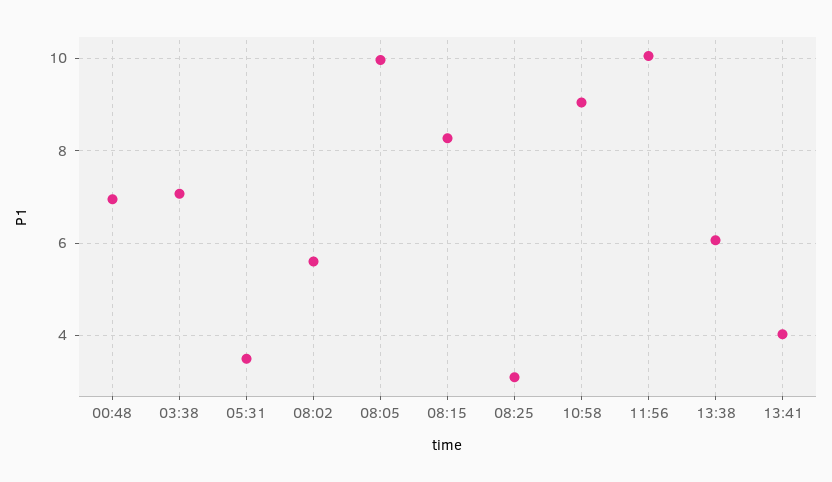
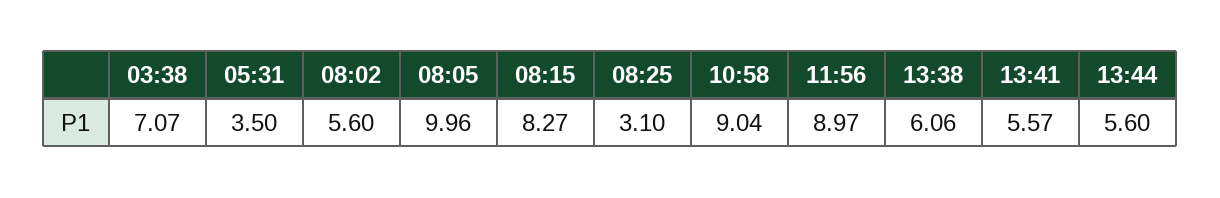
00:48: 7 -> none
11:56: 10 -> 8.97
13:41: 4 -> 5.57
13:44: none -> 5.6

